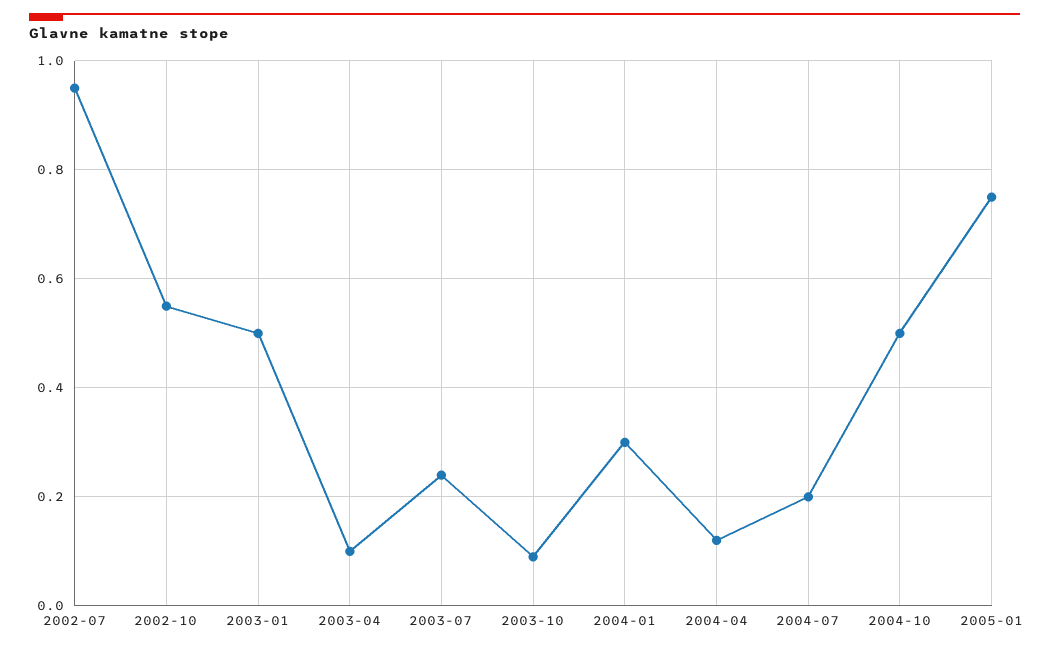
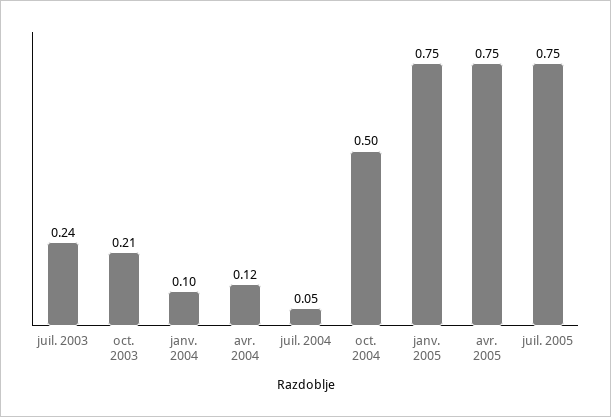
2002-07: 0.95 -> none
2002-10: 0.55 -> none
2003-01: 0.5 -> none
2003-04: 0.1 -> none
2003-10: 0.1 -> 0.21
2004-01: 0.3 -> 0.1
2004-07: 0.2 -> 0.05
avr. 2005: none -> 0.75
juil. 2005: none -> 0.75

